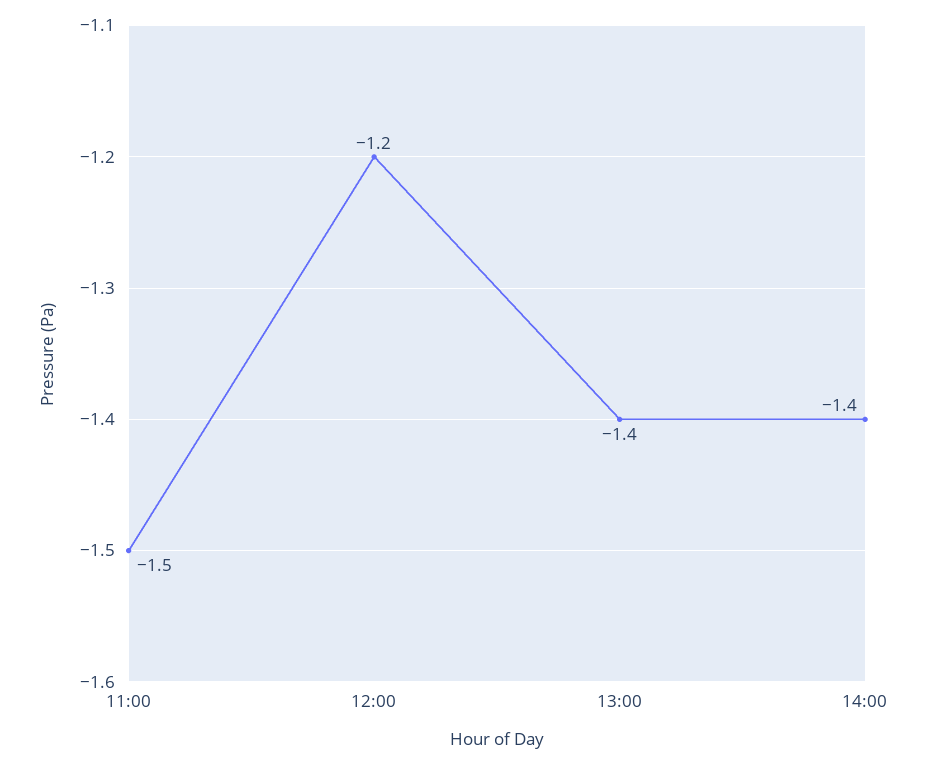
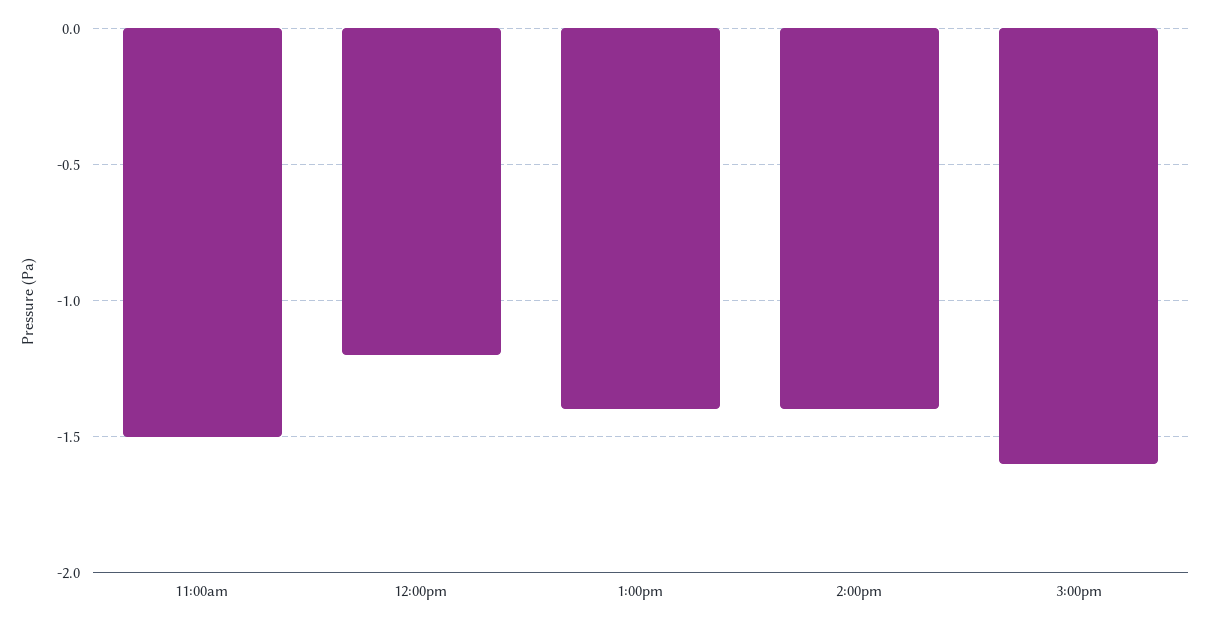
3:00pm: none -> -1.6

